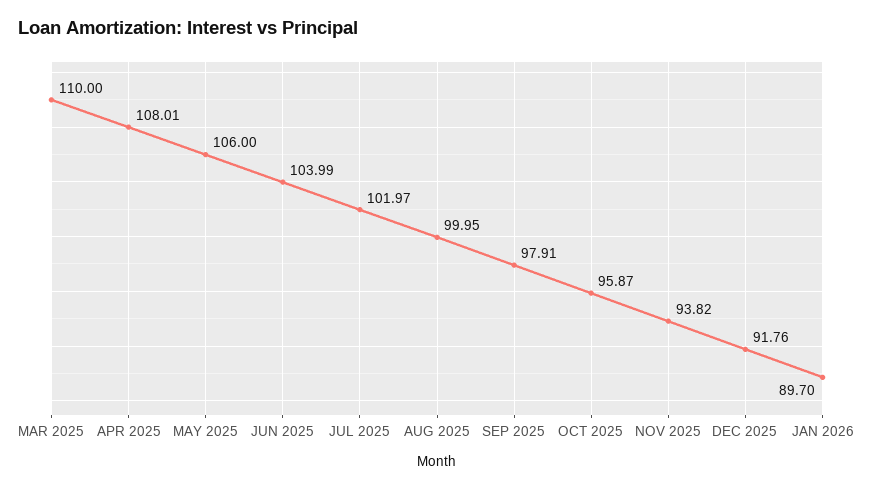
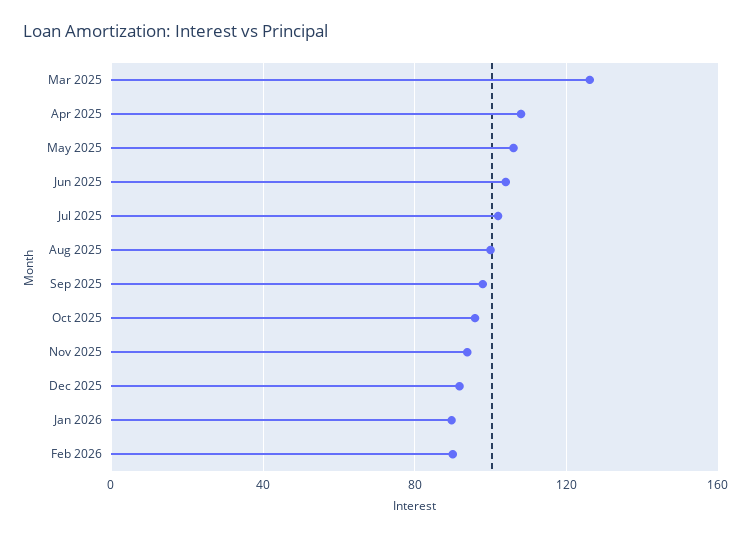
MAR 2025: 110 -> 125
Feb 2026: none -> 90

